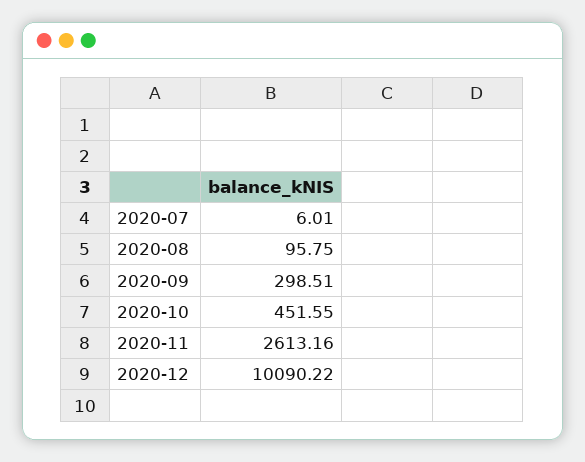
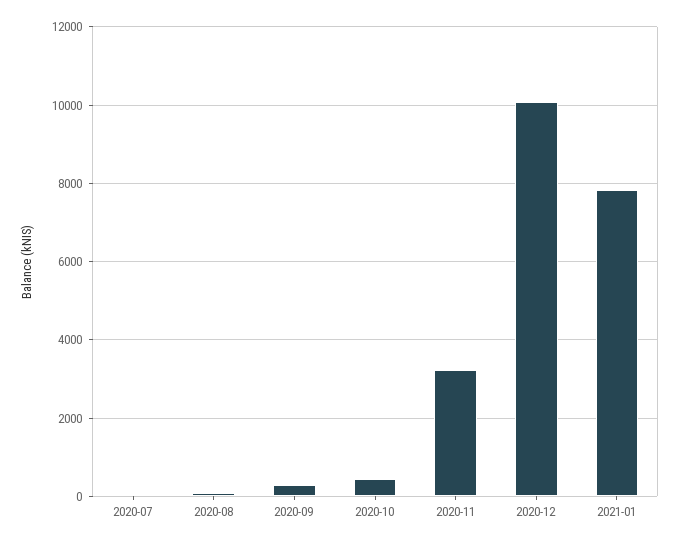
2020-11: 2613.16 -> 3200
2021-01: none -> 7800

